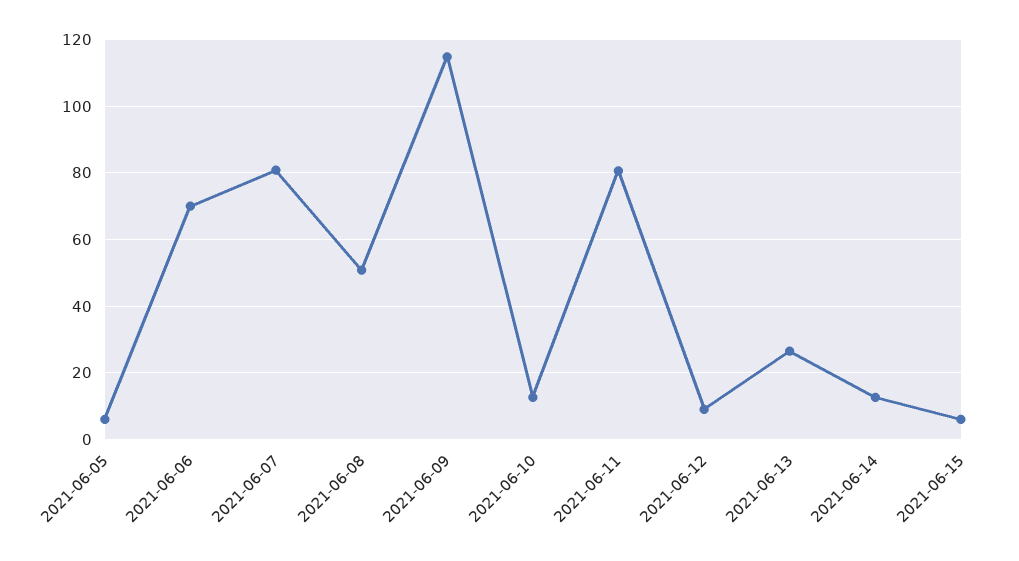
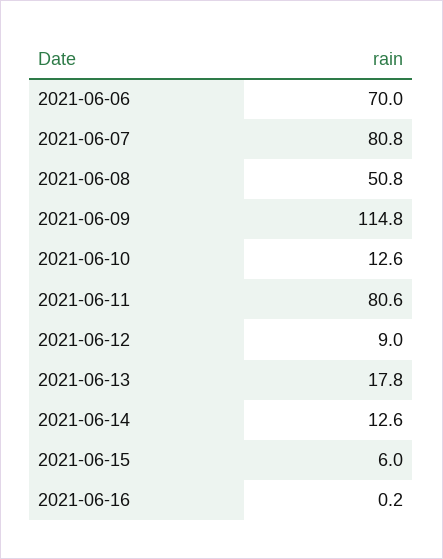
2021-06-05: 6 -> none
2021-06-13: 26 -> 17.8
2021-06-16: none -> 0.2

